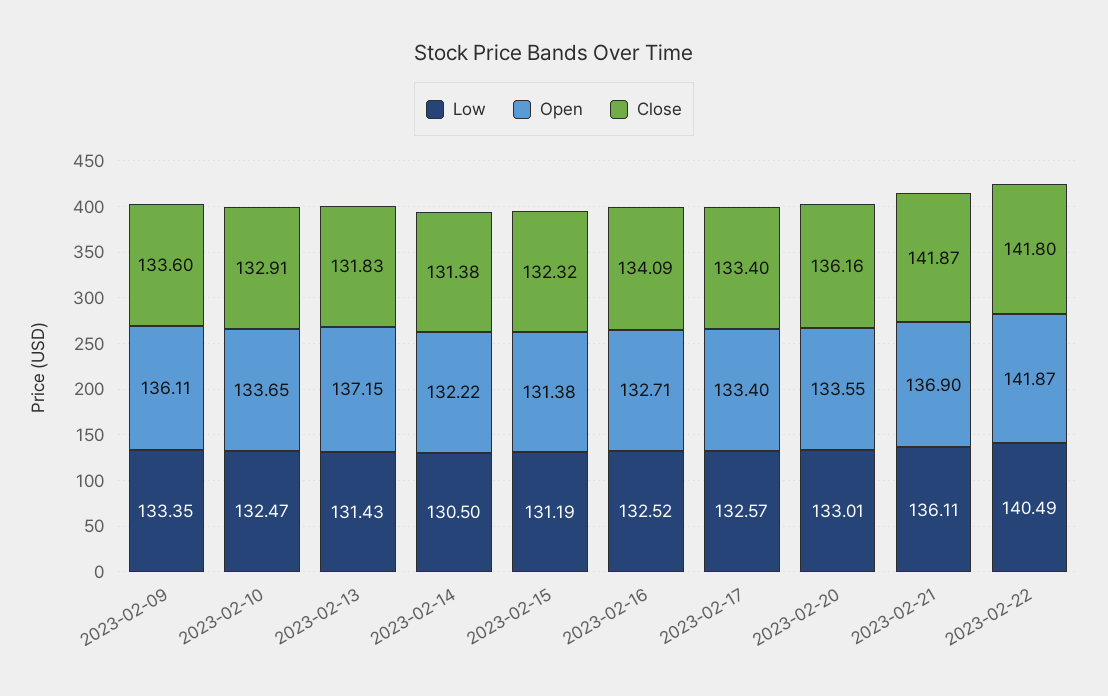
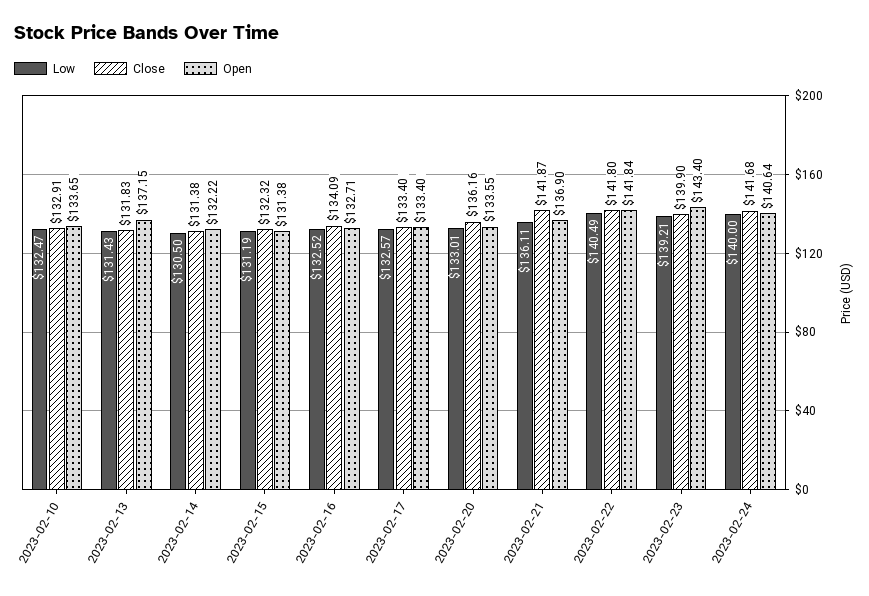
Low, 2023-02-09: 133.35 -> none
Open, 2023-02-09: 136.11 -> none
Close, 2023-02-09: 133.6 -> none
Open, 2023-02-22: 141.87 -> 141.84
Low, 2023-02-23: none -> 139.21
Close, 2023-02-23: none -> 139.9
Open, 2023-02-23: none -> 143.4
Low, 2023-02-24: none -> 140
Close, 2023-02-24: none -> 141.68
Open, 2023-02-24: none -> 140.64

